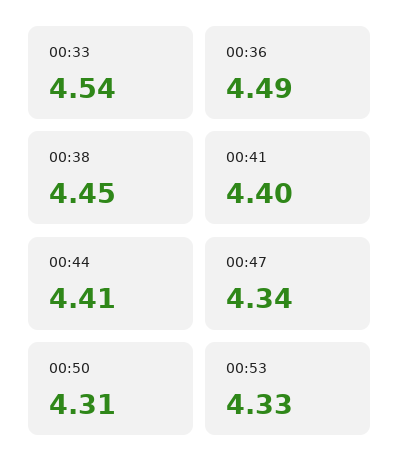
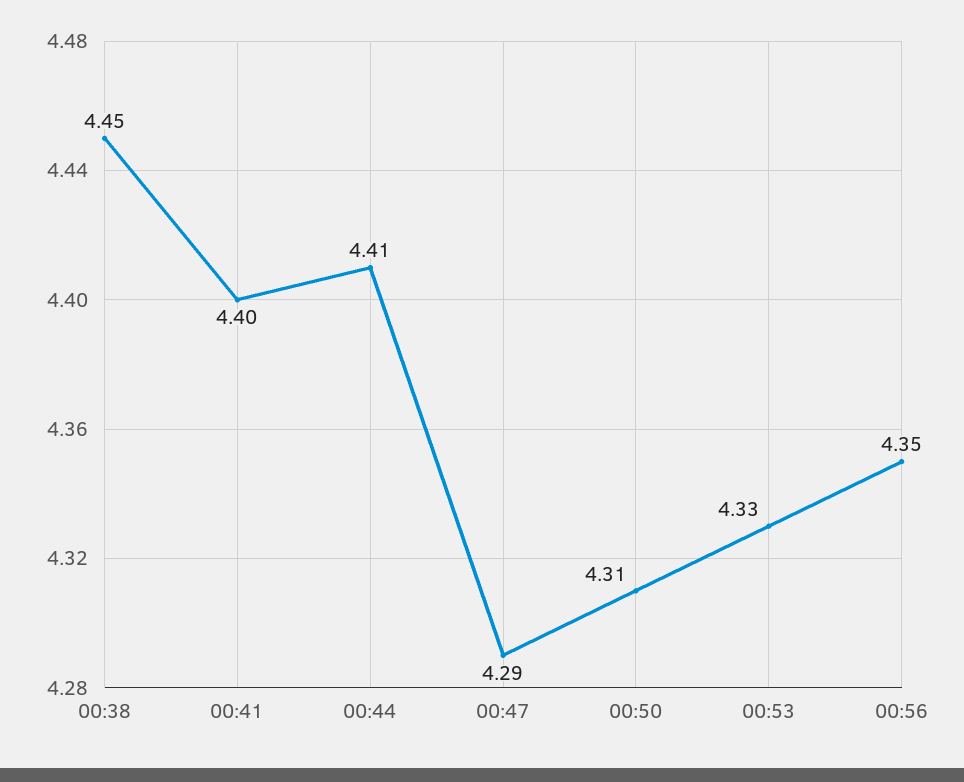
00:33: 4.54 -> none
00:36: 4.49 -> none
00:47: 4.34 -> 4.29
00:56: none -> 4.35

